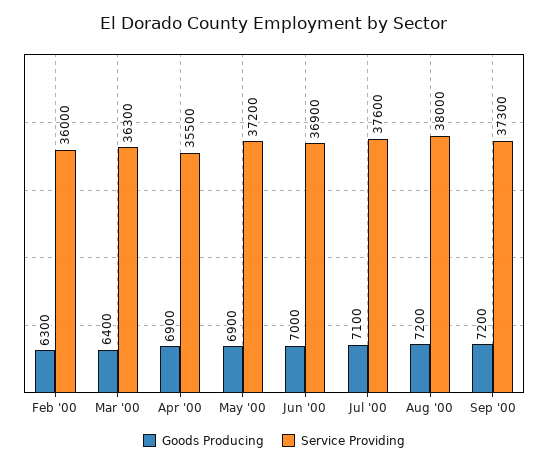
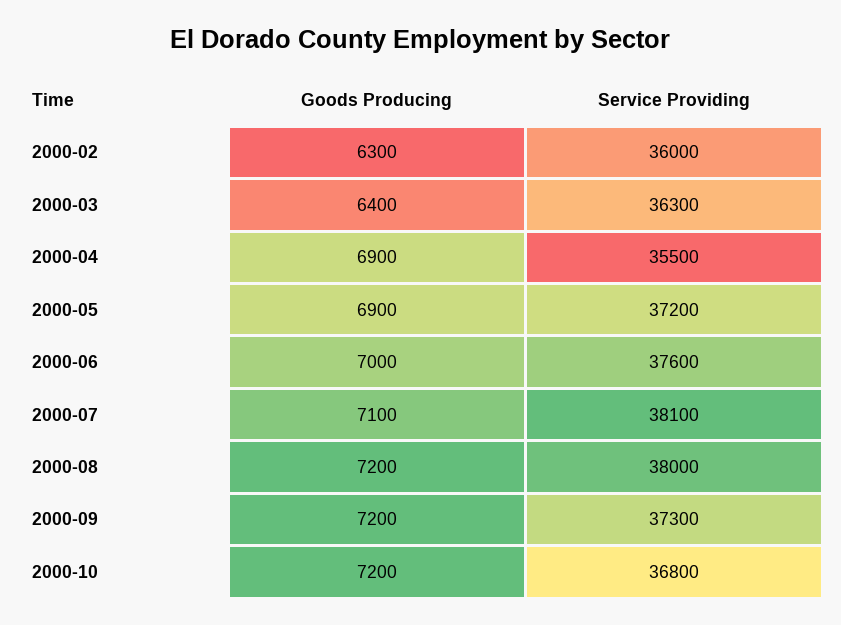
Service Providing, Jun '00: 36900 -> 37600
Service Providing, Jul '00: 37600 -> 38100
Goods Producing, 2000-10: none -> 7200
Service Providing, 2000-10: none -> 36800

